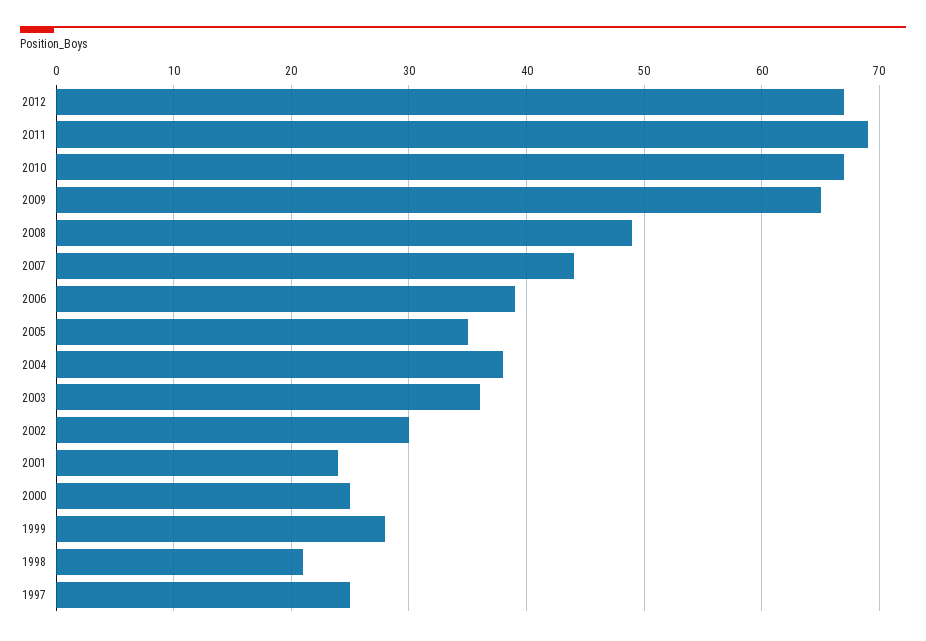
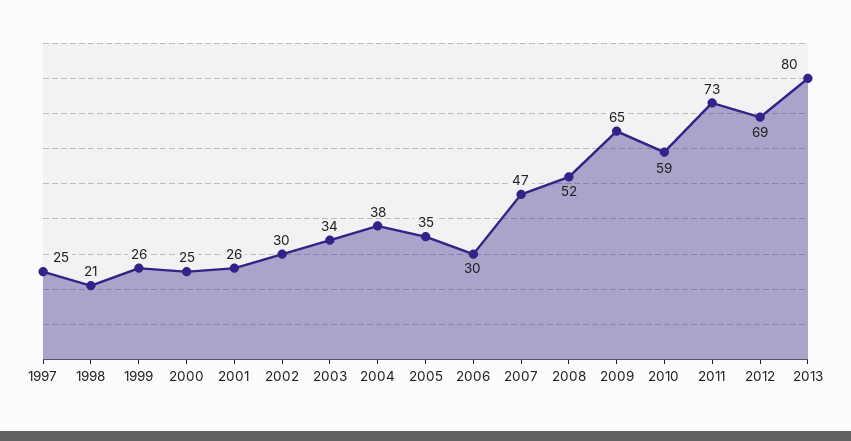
2012: 67 -> 69
2011: 69 -> 73
2010: 67 -> 59
2008: 49 -> 52
2007: 44 -> 47
2006: 39 -> 30
2003: 36 -> 34
2001: 24 -> 26
1999: 28 -> 26
2013: none -> 80

